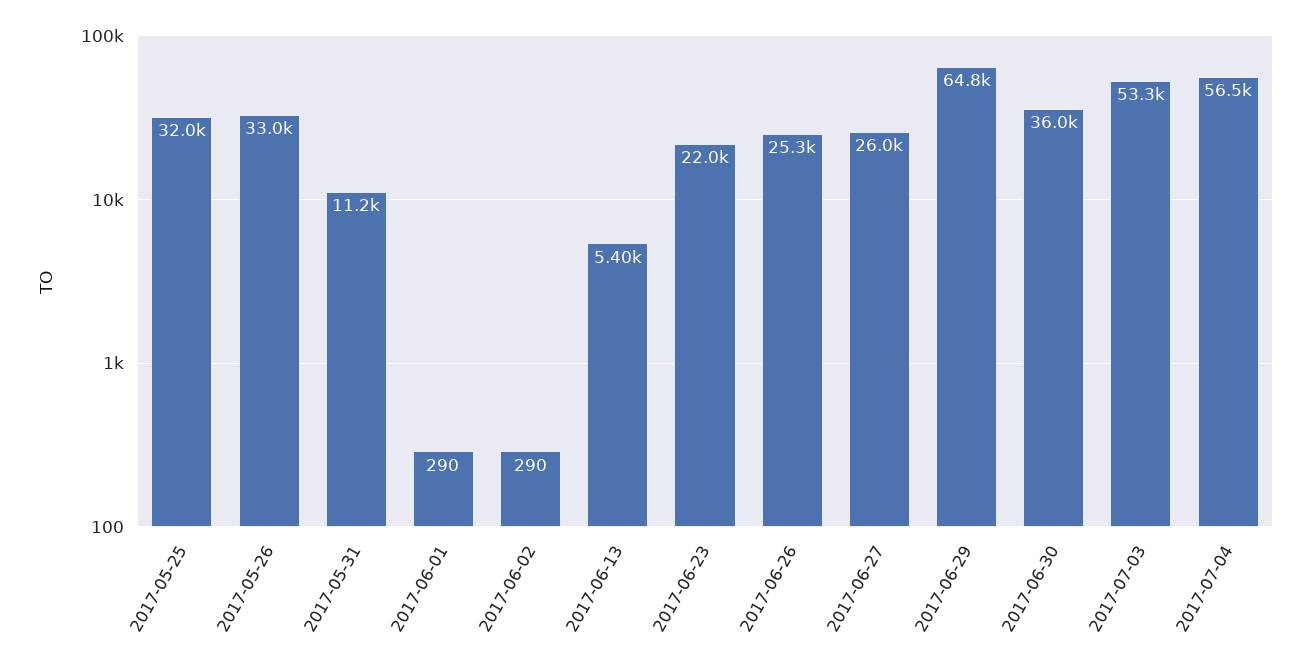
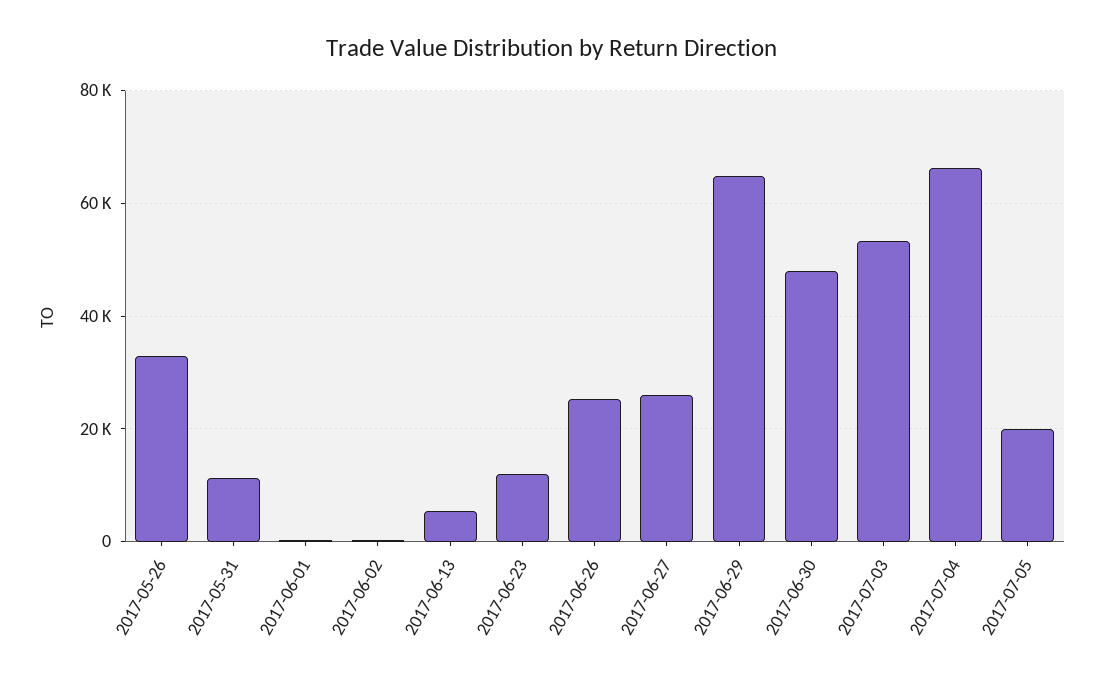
2017-05-25: 32000 -> none
2017-06-23: 22000 -> 12000
2017-06-30: 36000 -> 48000
2017-07-04: 56500 -> 66000
2017-07-05: none -> 20000

